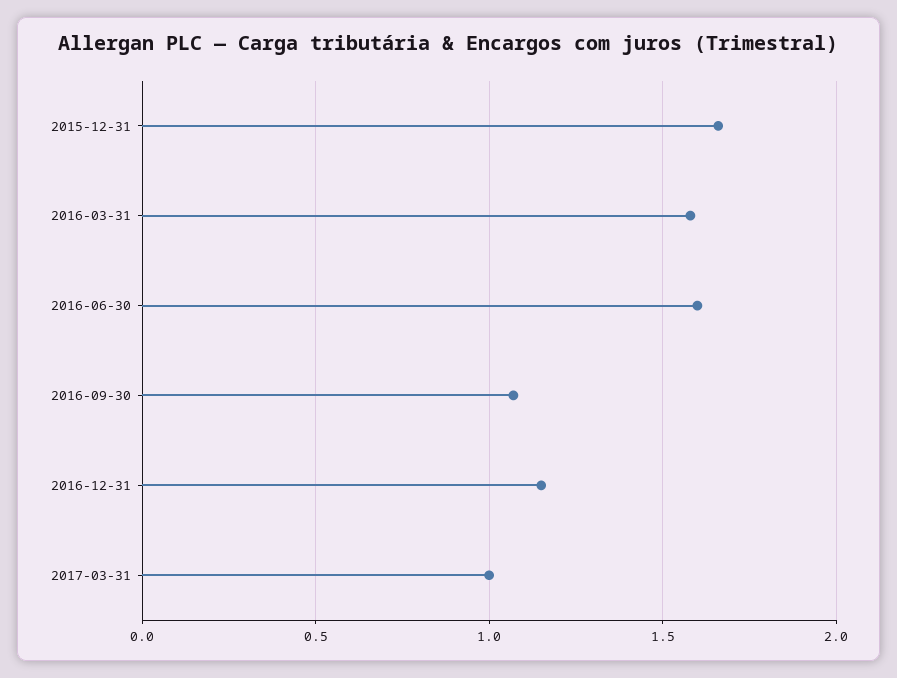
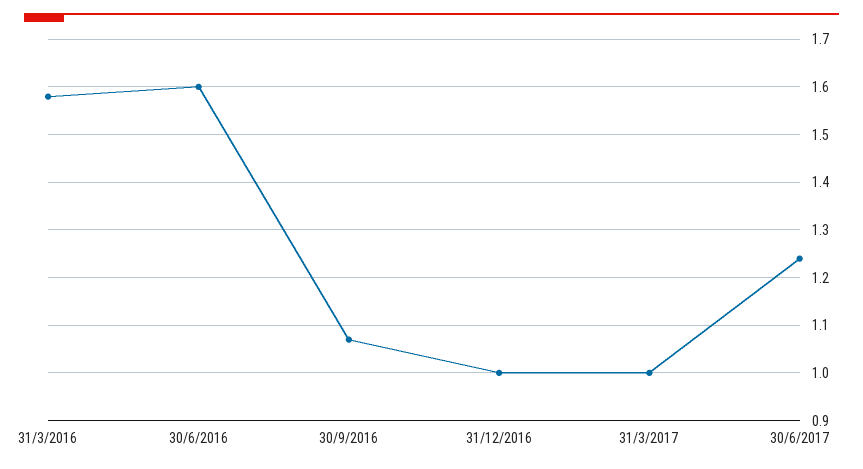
2015-12-31: 1.65 -> none
2016-12-31: 1.15 -> 1
30/6/2017: none -> 1.25

